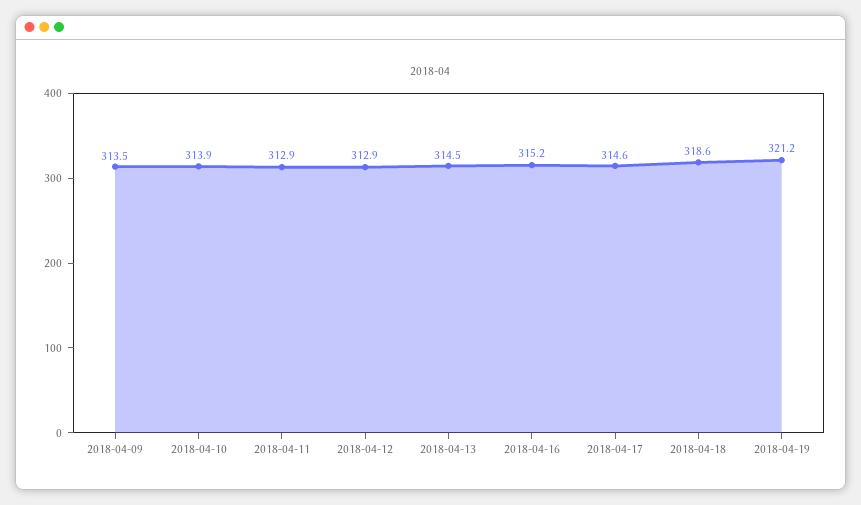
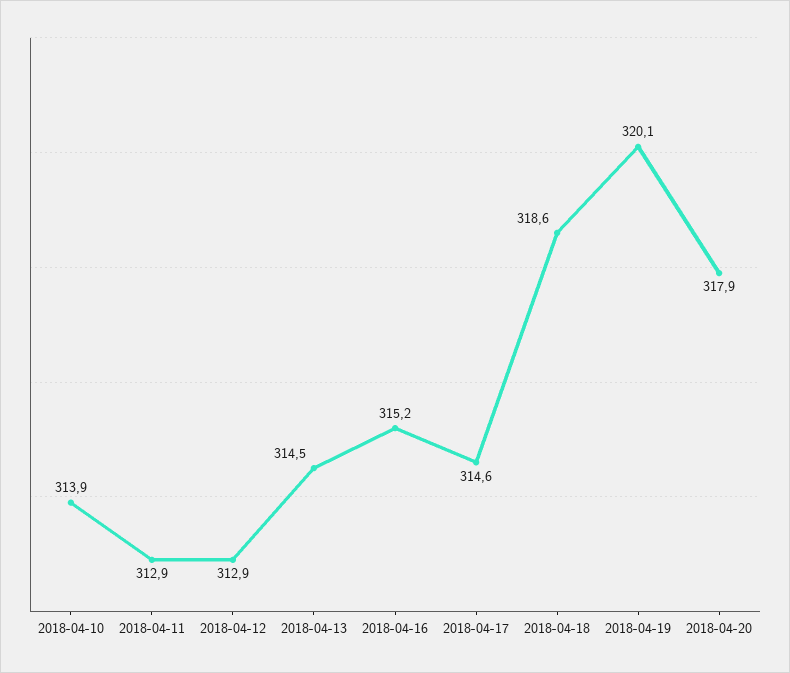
2018-04-09: 313.5 -> none
2018-04-19: 321.2 -> 320.1
2018-04-20: none -> 317.9

